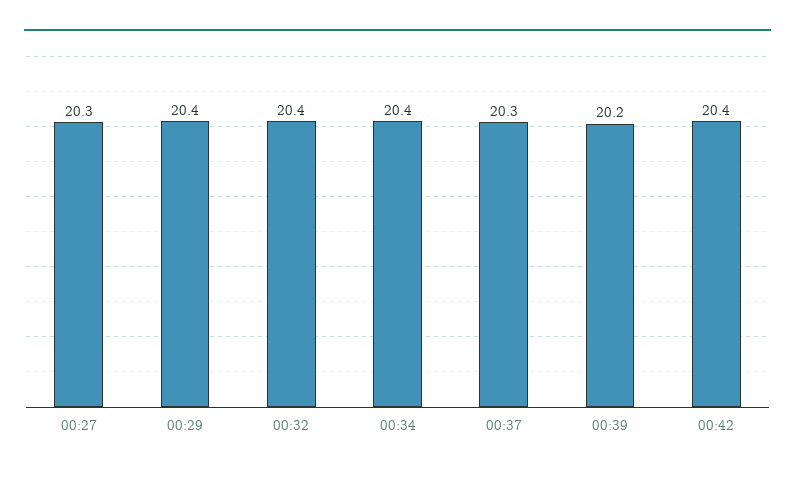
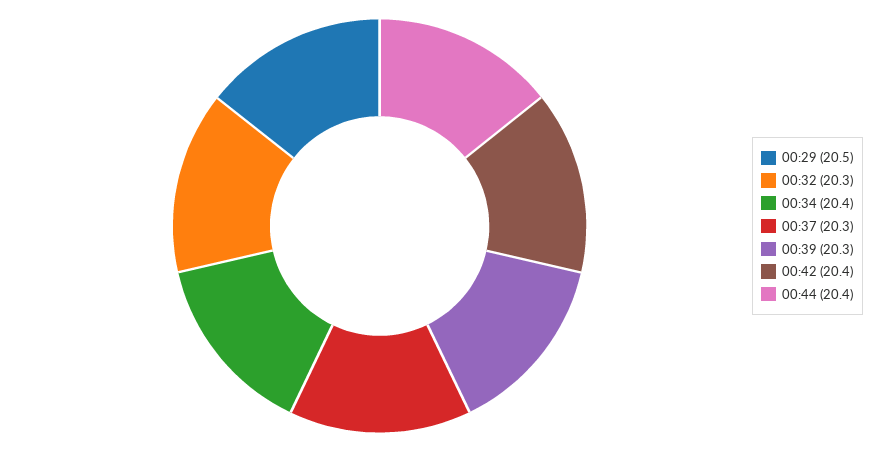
00:27: 20.3 -> none
00:29: 20.4 -> 20.5
00:32: 20.4 -> 20.3
00:39: 20.2 -> 20.3
00:44: none -> 20.4

